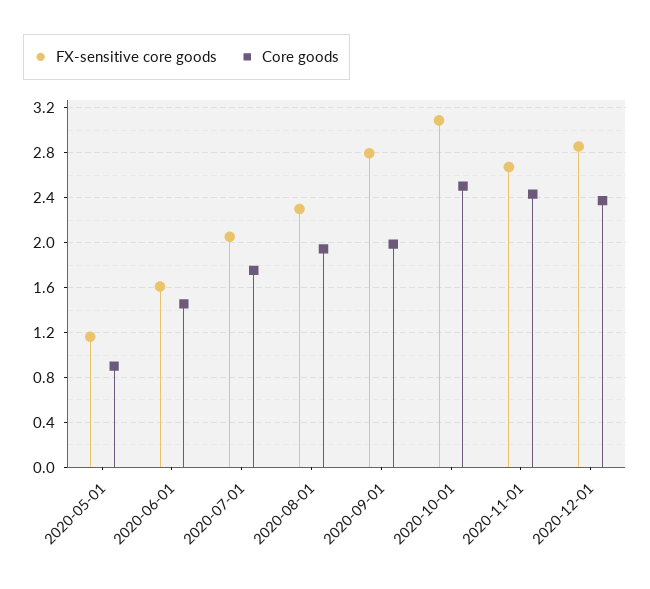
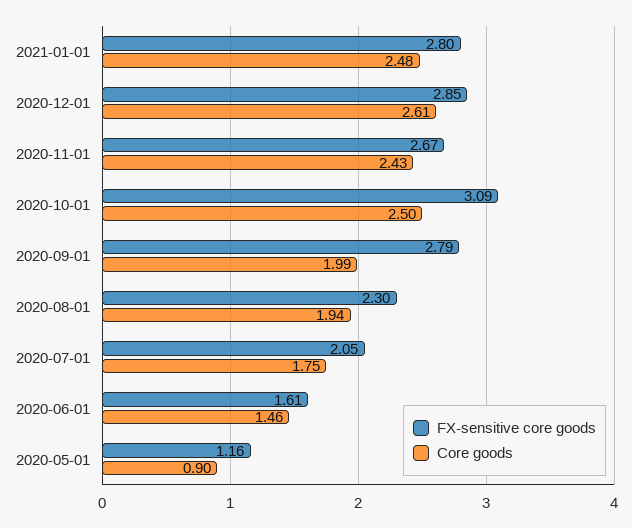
Core goods, 2020-12-01: 2.4 -> 2.61
FX-sensitive core goods, 2021-01-01: none -> 2.8
Core goods, 2021-01-01: none -> 2.48

